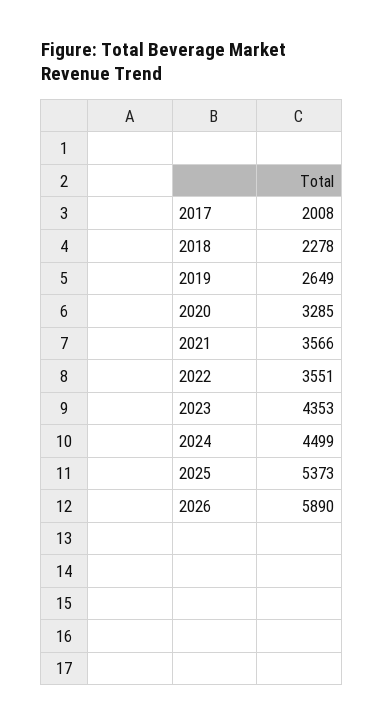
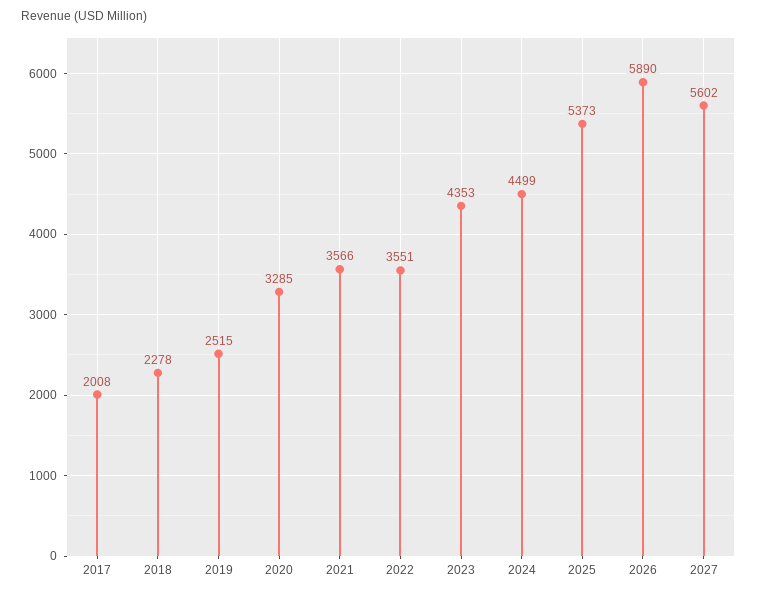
2019: 2649 -> 2515
2027: none -> 5602

